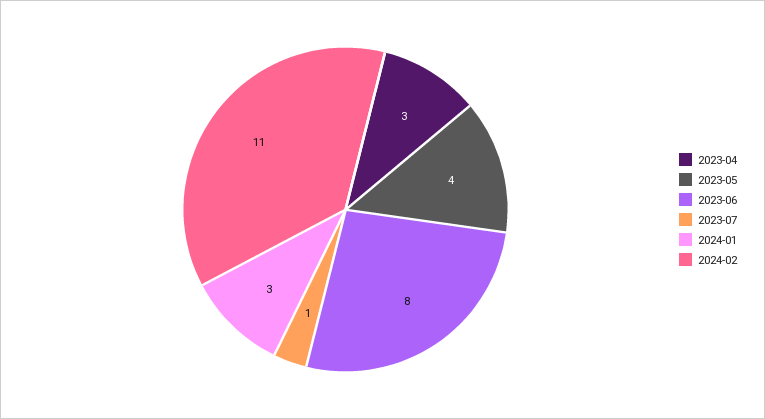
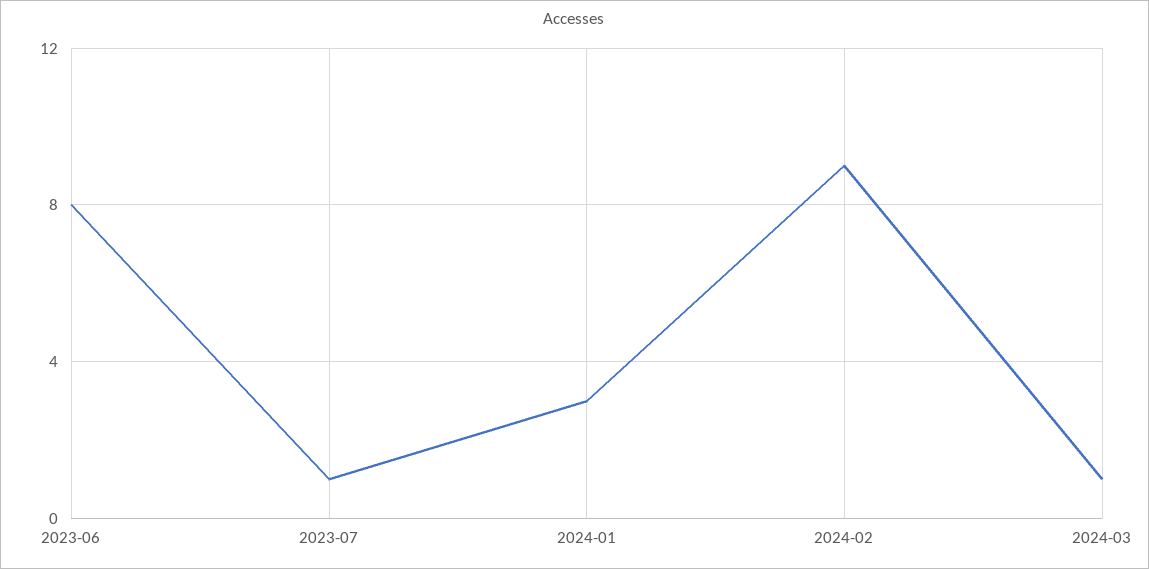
2023-04: 3 -> none
2023-05: 4 -> none
2024-02: 11 -> 9
2024-03: none -> 1

